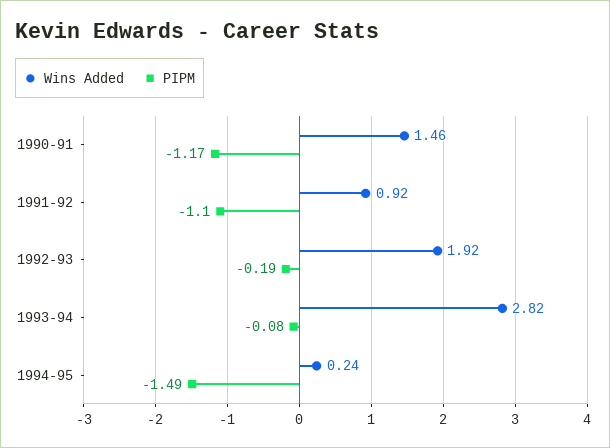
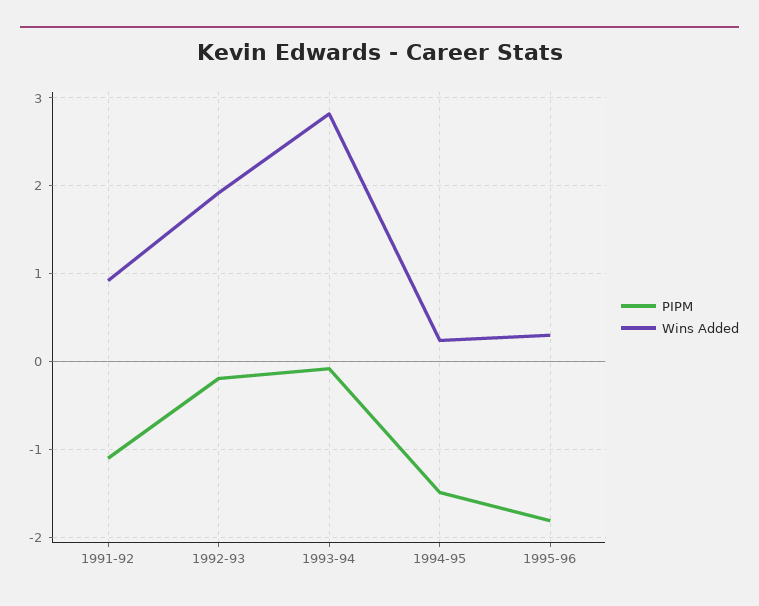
Wins Added, 1990-91: 1.46 -> none
PIPM, 1990-91: -1.17 -> none
PIPM, 1995-96: none -> -1.8
Wins Added, 1995-96: none -> 0.3

